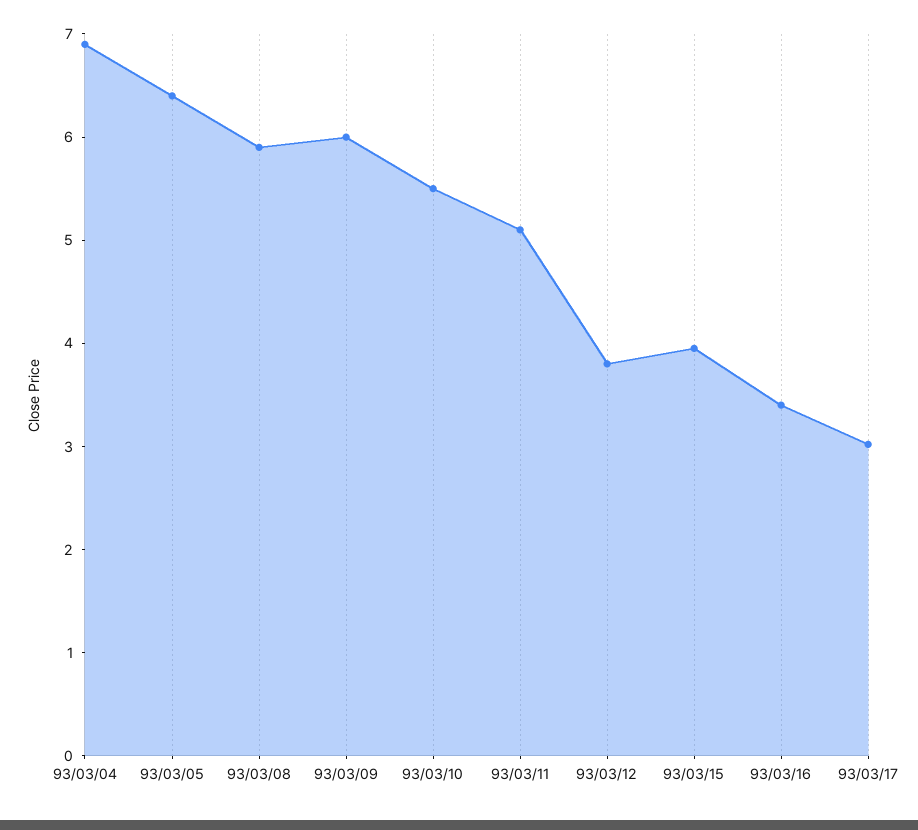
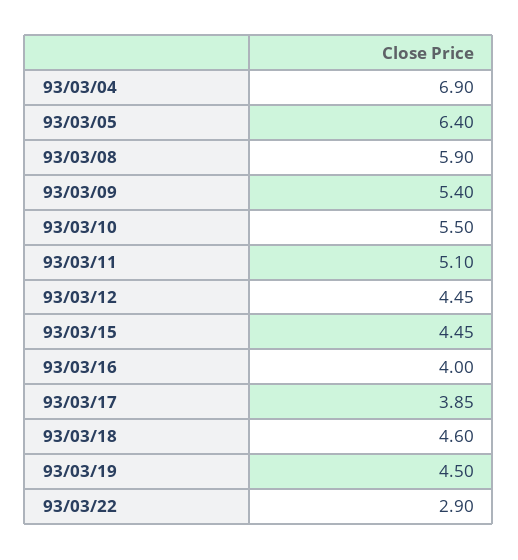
93/03/09: 6 -> 5.4
93/03/12: 3.8 -> 4.45
93/03/15: 4 -> 4.45
93/03/16: 3.4 -> 4
93/03/17: 3 -> 3.85
93/03/18: none -> 4.6
93/03/19: none -> 4.5
93/03/22: none -> 2.9

